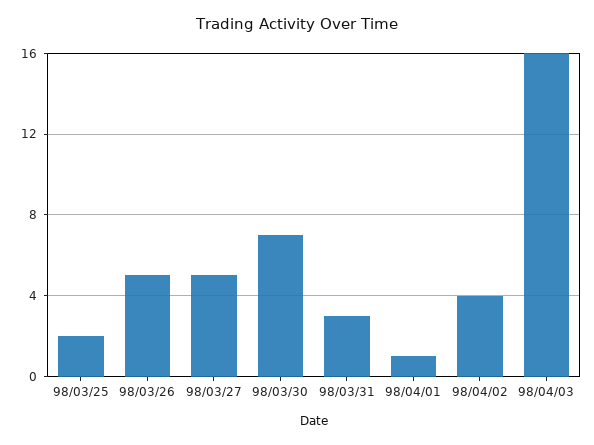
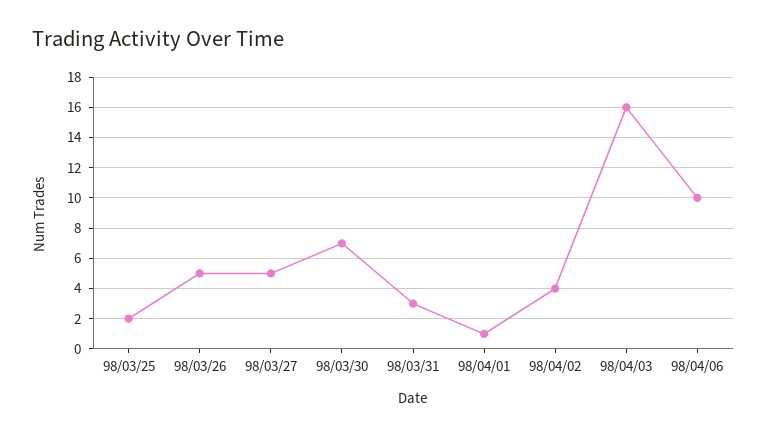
98/04/06: none -> 10

